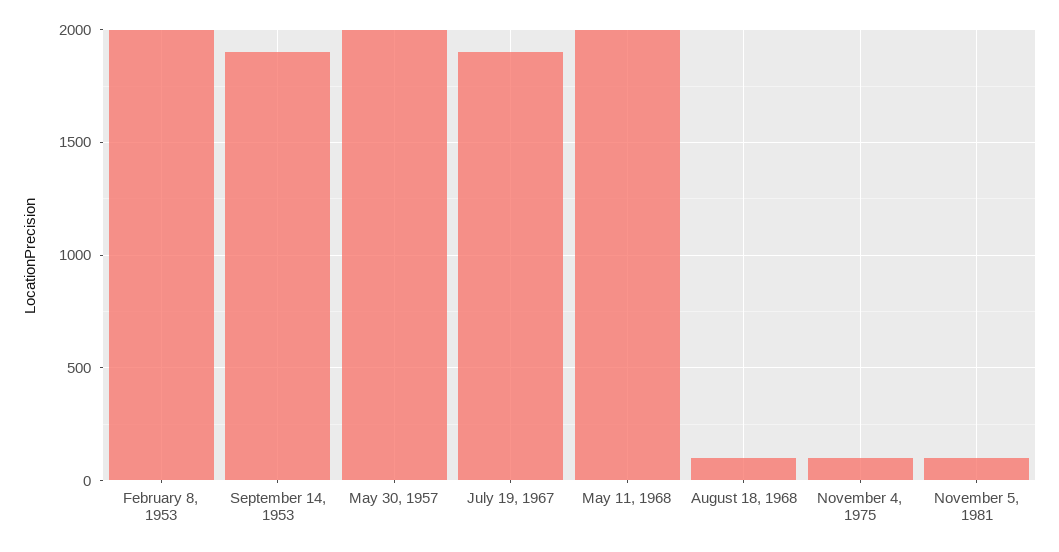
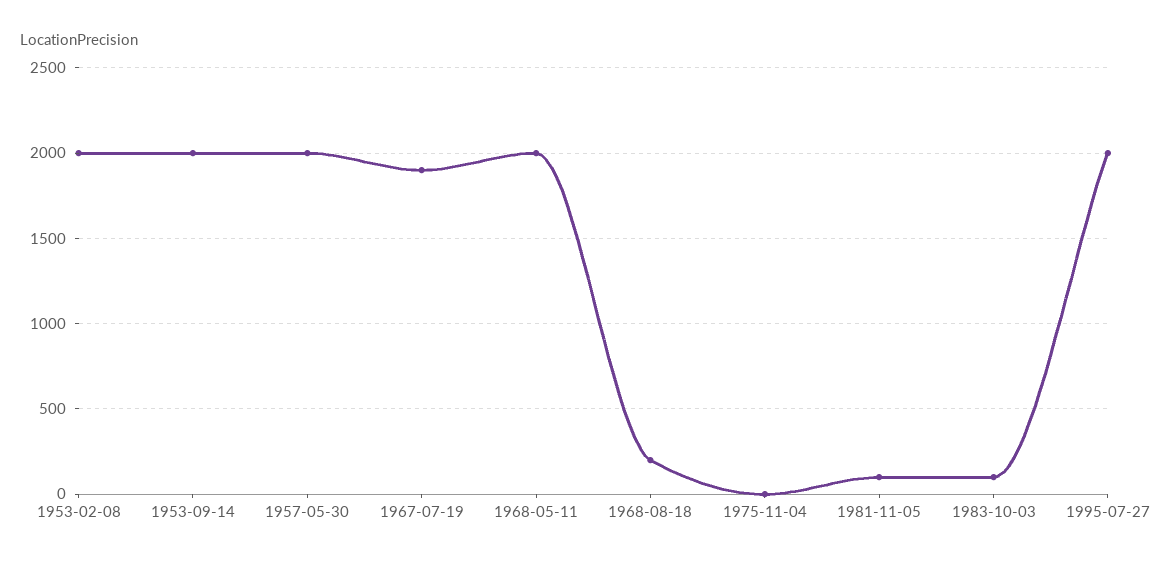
September 14, 1953: 1900 -> 2000
August 18, 1968: 100 -> 200
November 4, 1975: 100 -> 0
1983-10-03: none -> 100
1995-07-27: none -> 2000

